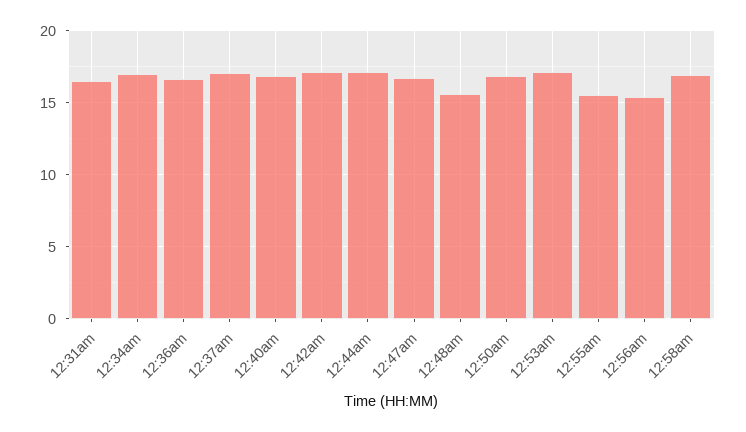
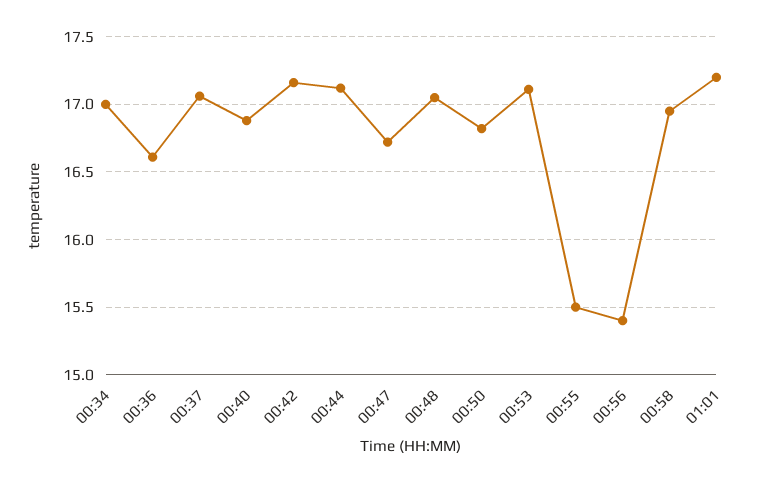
12:31am: 16.5 -> none
12:48am: 15.5 -> 17.05
01:01: none -> 17.2

